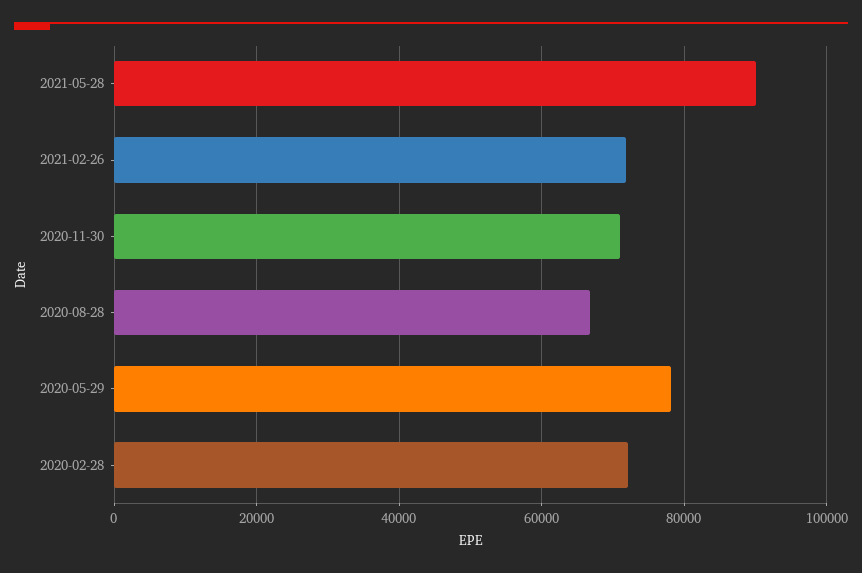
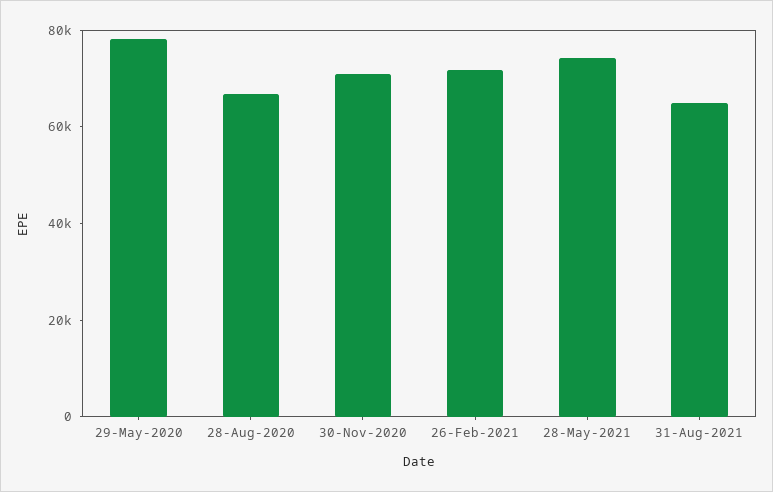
2021-05-28: 90000 -> 75000
2020-02-28: 72000 -> none
31-Aug-2021: none -> 65000

